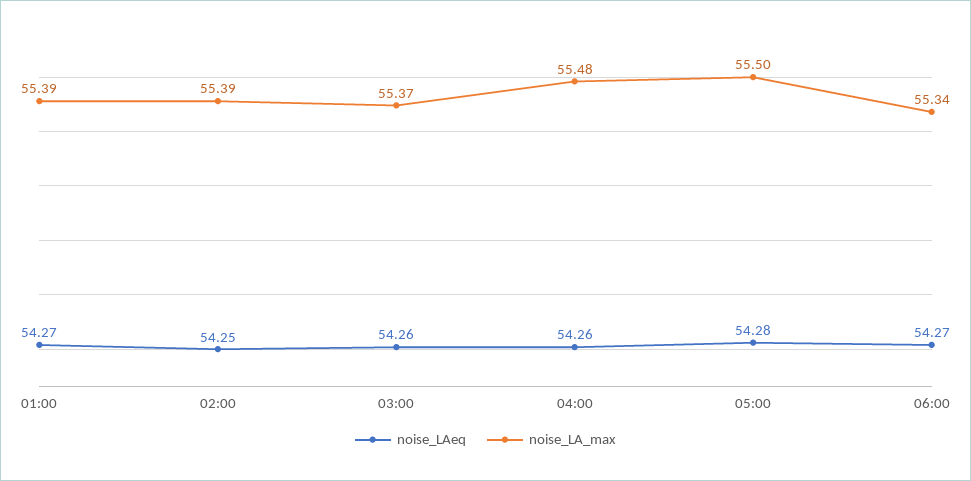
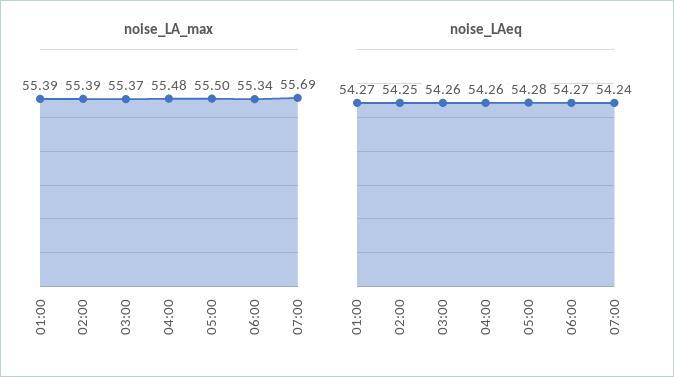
noise_LA_max, 07:00: none -> 55.69
noise_LAeq, 07:00: none -> 54.24

